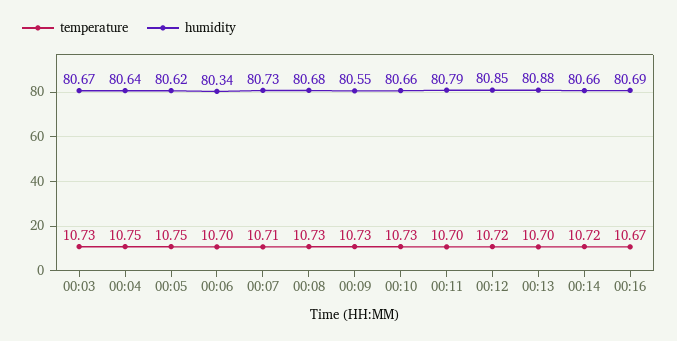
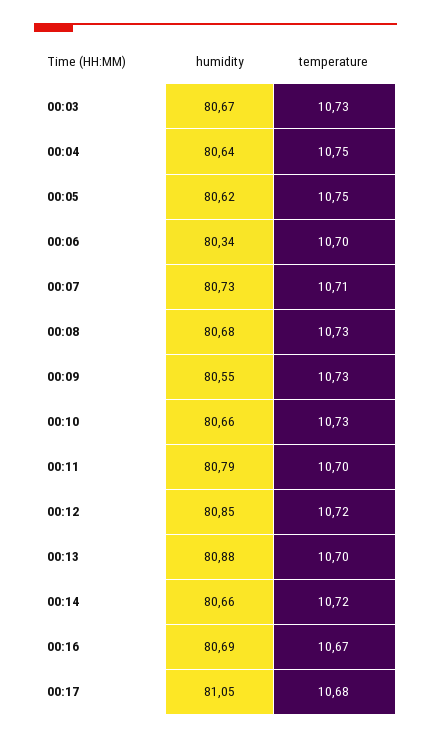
humidity, 00:17: none -> 81.05
temperature, 00:17: none -> 10.68

